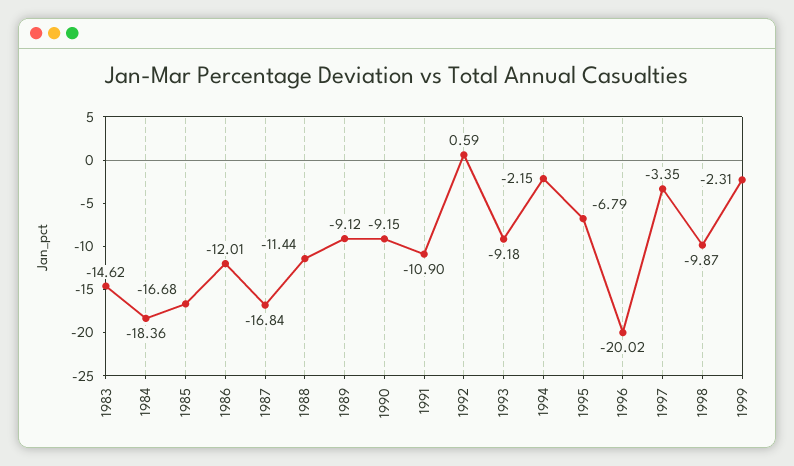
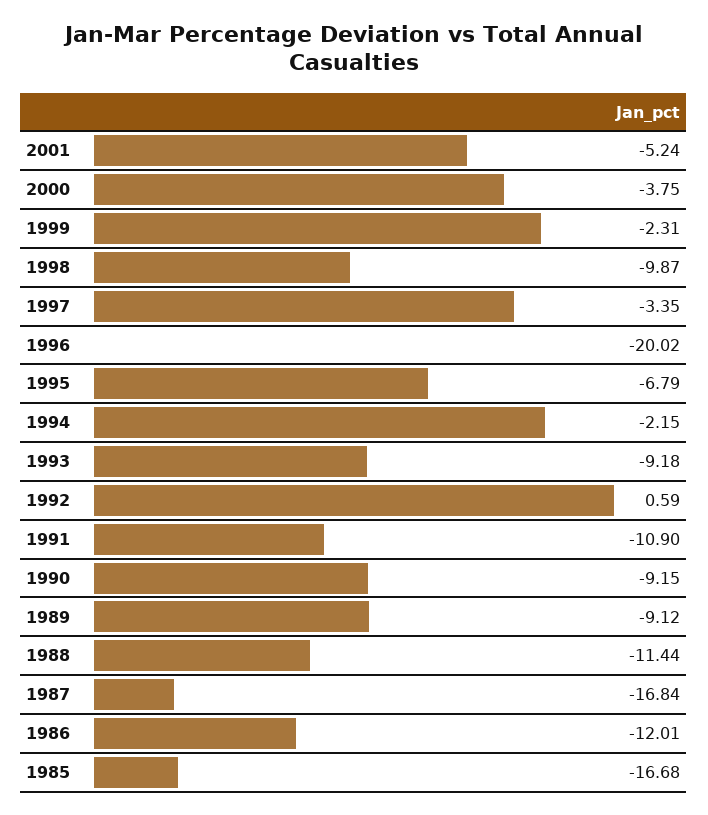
1983: -14.62 -> none
1984: -18.36 -> none
2001: none -> -5.24
2000: none -> -3.75

